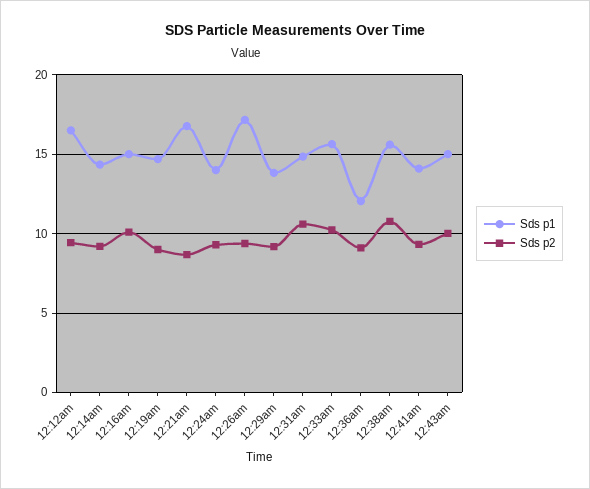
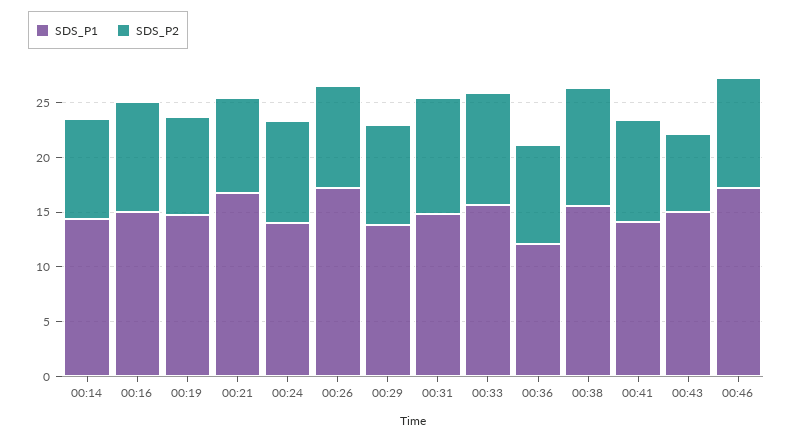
Sds p1, 12:12am: 16.5 -> none
Sds p2, 12:12am: 9.5 -> none
Sds p2, 12:43am: 10 -> 7
Sds p1, 00:46: none -> 17
Sds p2, 00:46: none -> 10

